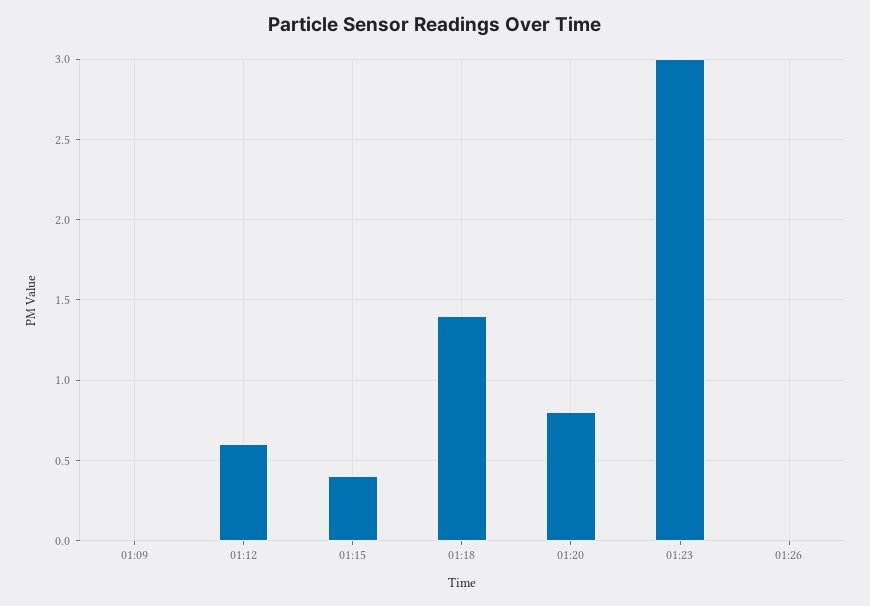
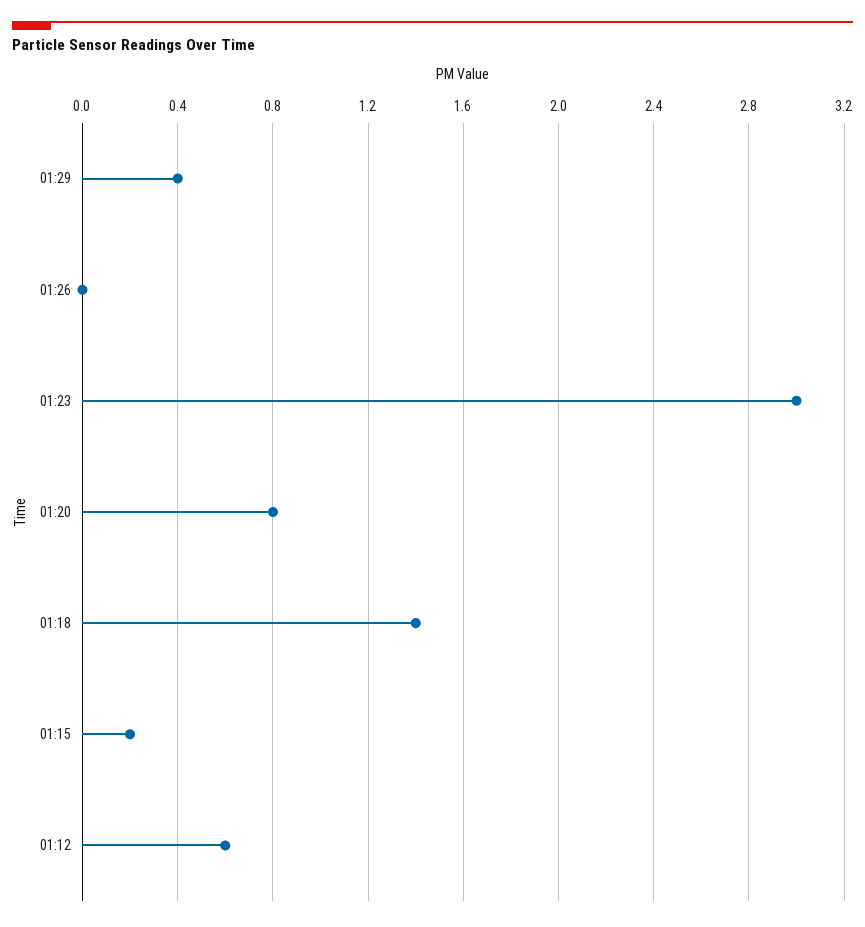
01:09: 0 -> none
01:15: 0.4 -> 0.2
01:29: none -> 0.4

